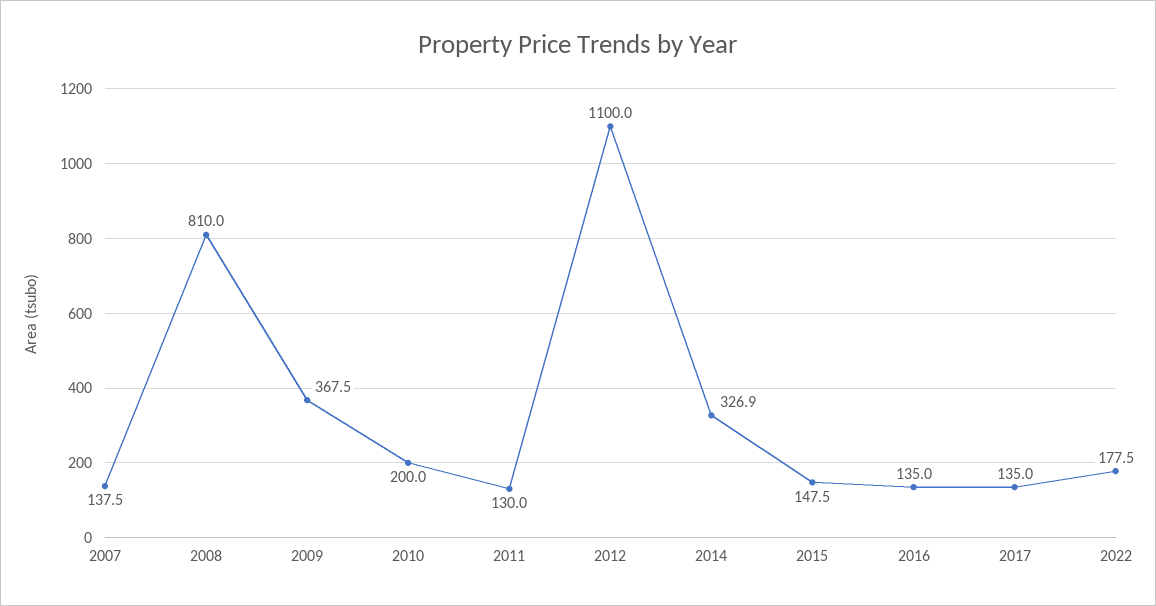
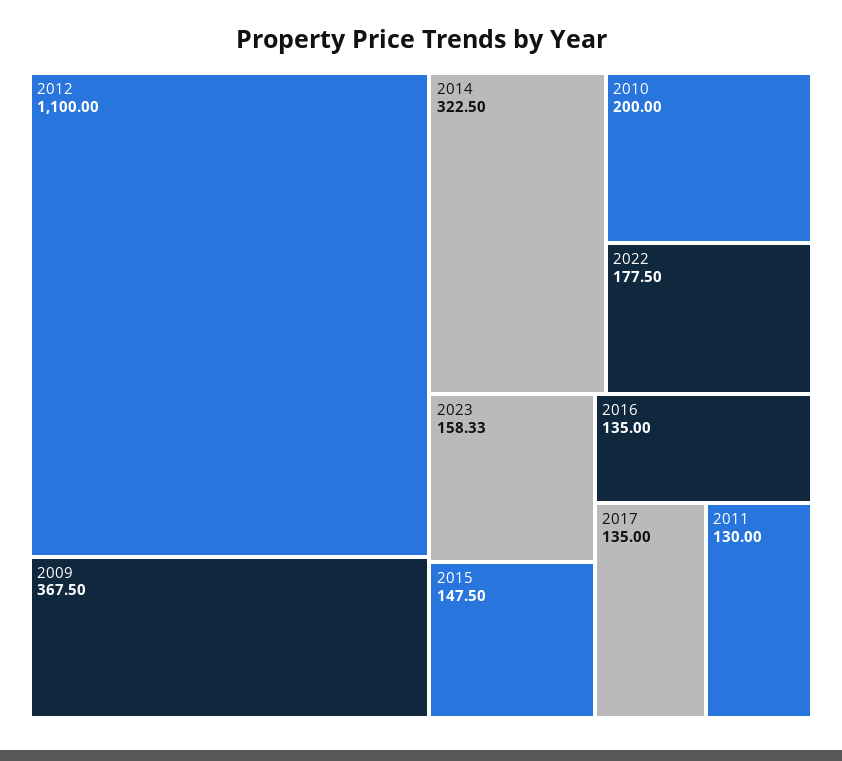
2007: 137.5 -> none
2008: 810 -> none
2014: 326.9 -> 322.5
2023: none -> 158.33

